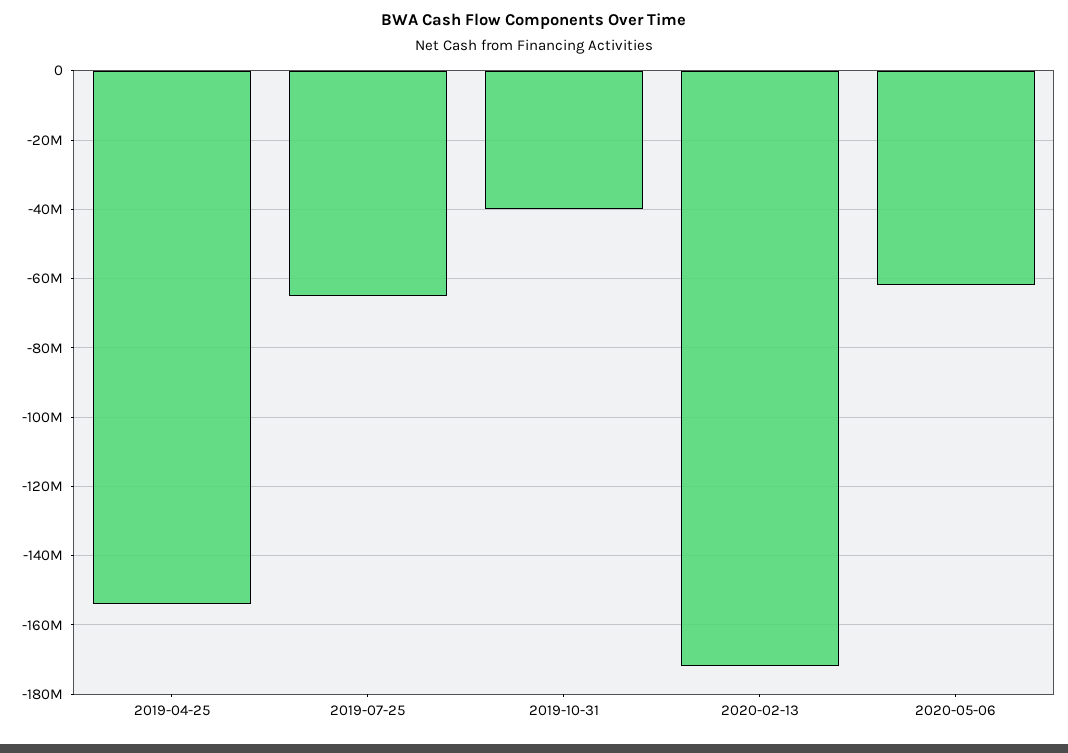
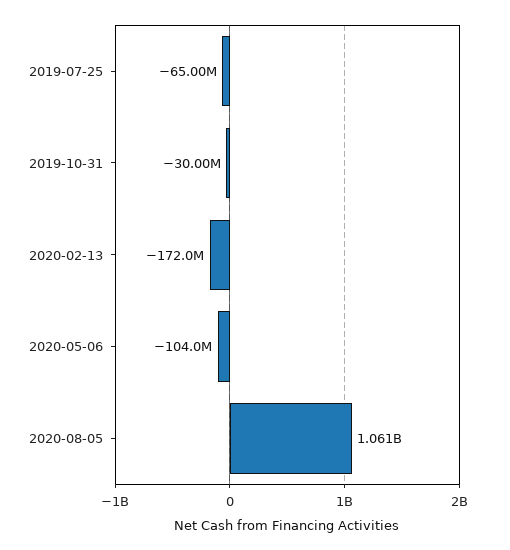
2019-04-25: -154000000 -> none
2019-10-31: -40000000 -> -30000000
2020-05-06: -62000000 -> -104000000
2020-08-05: none -> 1061000000

